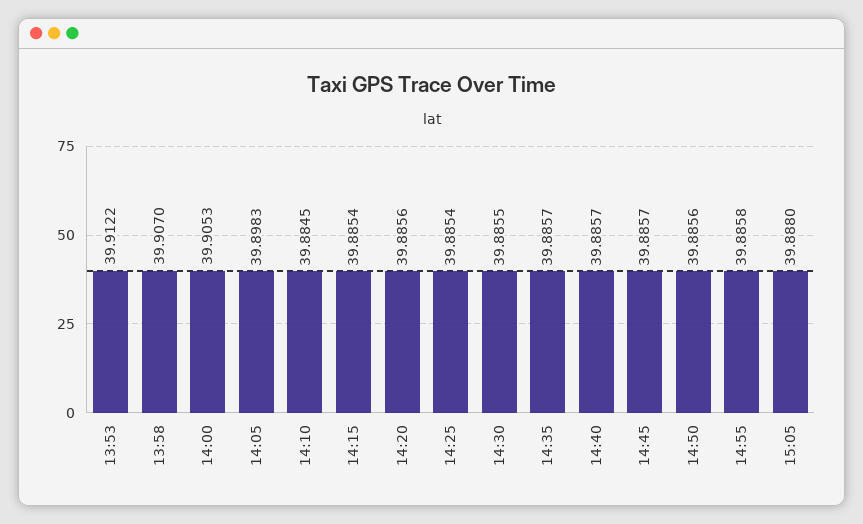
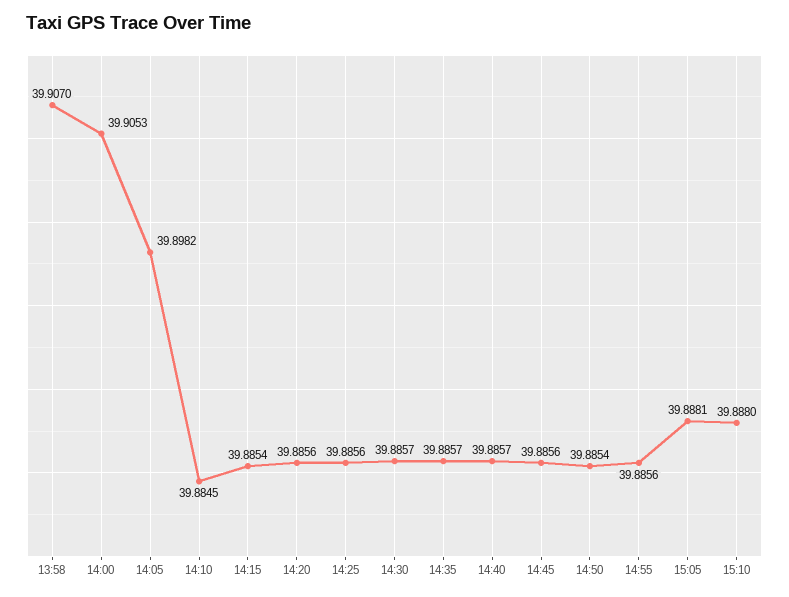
13:53: 39.9122 -> none
14:05: 39.8983 -> 39.8982
14:25: 39.8854 -> 39.8856
14:30: 39.8855 -> 39.8857
14:45: 39.8857 -> 39.8856
14:50: 39.8856 -> 39.8854
14:55: 39.8858 -> 39.8856
15:05: 39.888 -> 39.8881
15:10: none -> 39.888

